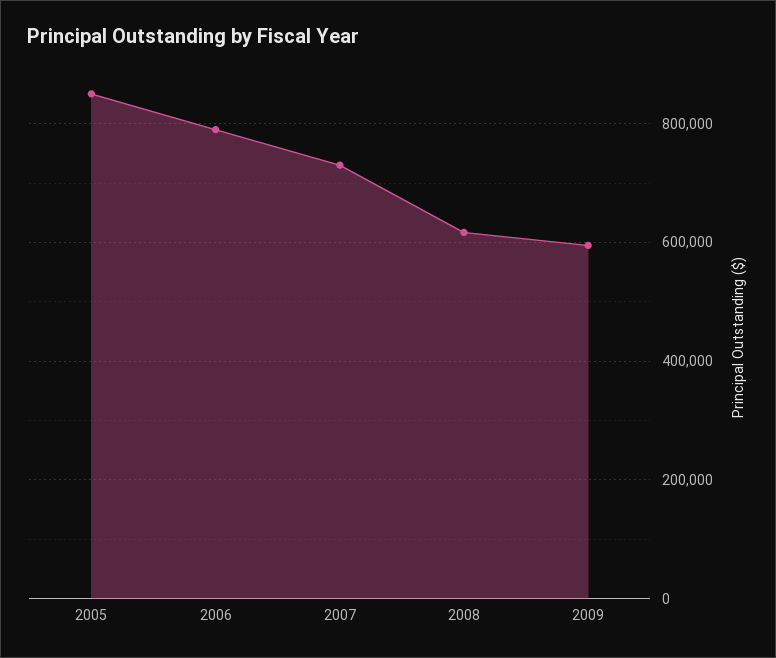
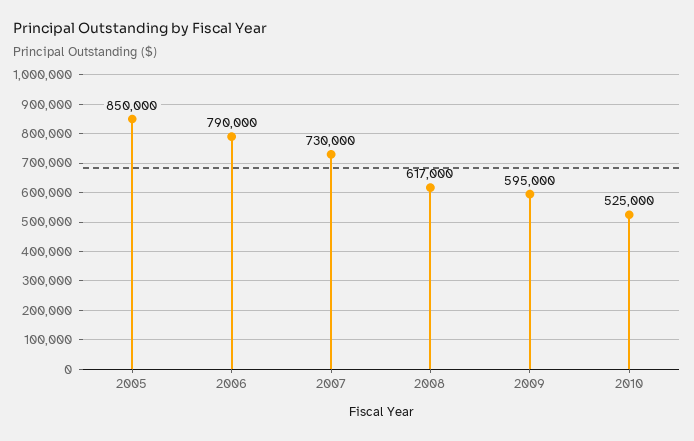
2010: none -> 525000

